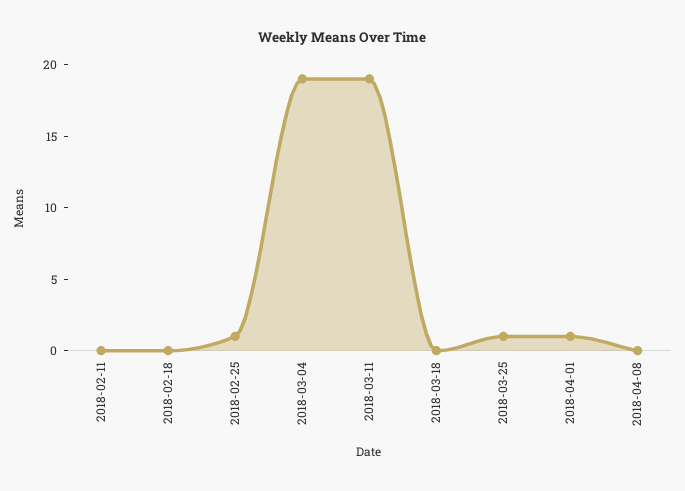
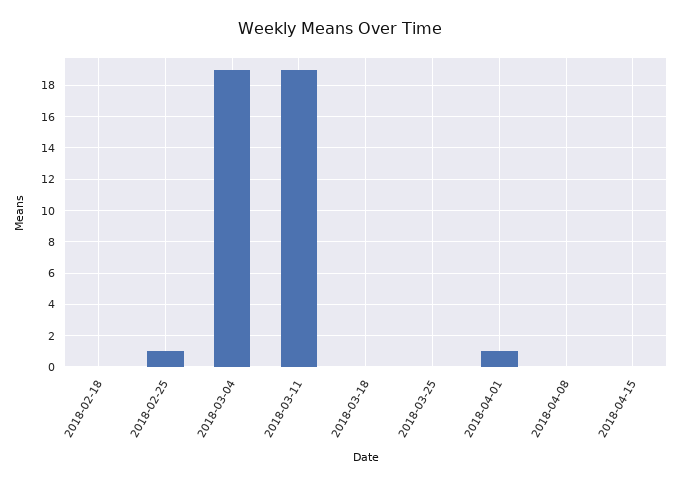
2018-02-11: 0 -> none
2018-03-25: 1 -> 0
2018-04-15: none -> 0

